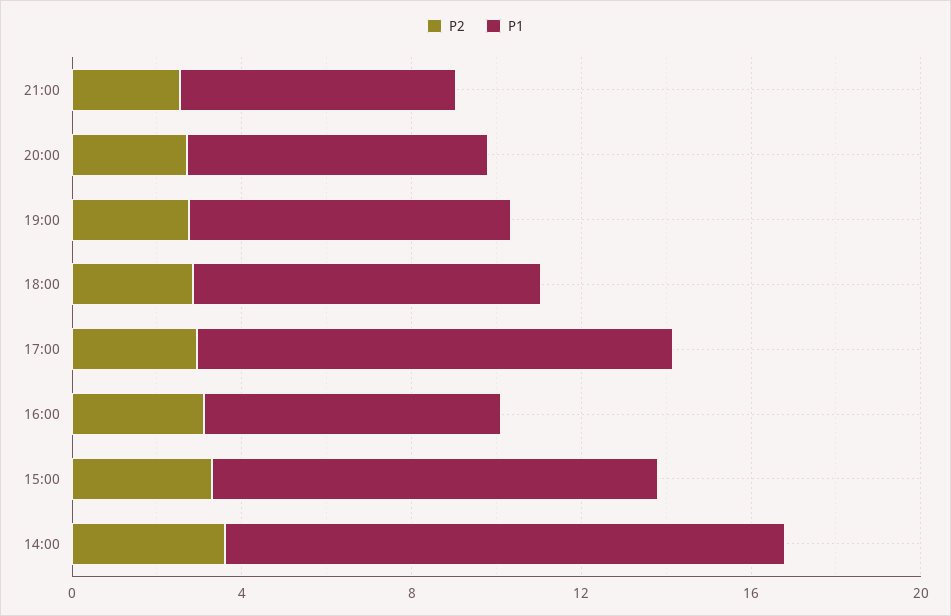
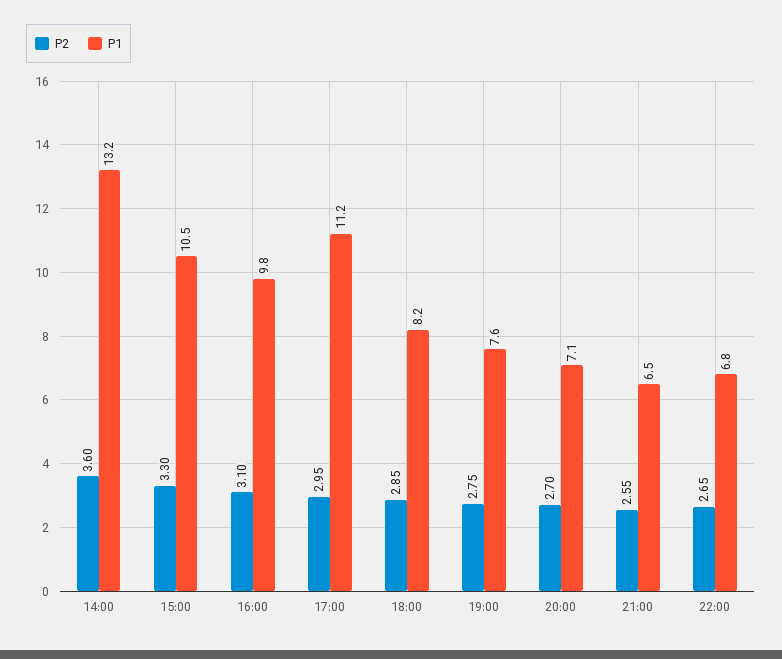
P1, 16:00: 7 -> 9.8
P2, 22:00: none -> 2.65
P1, 22:00: none -> 6.8

